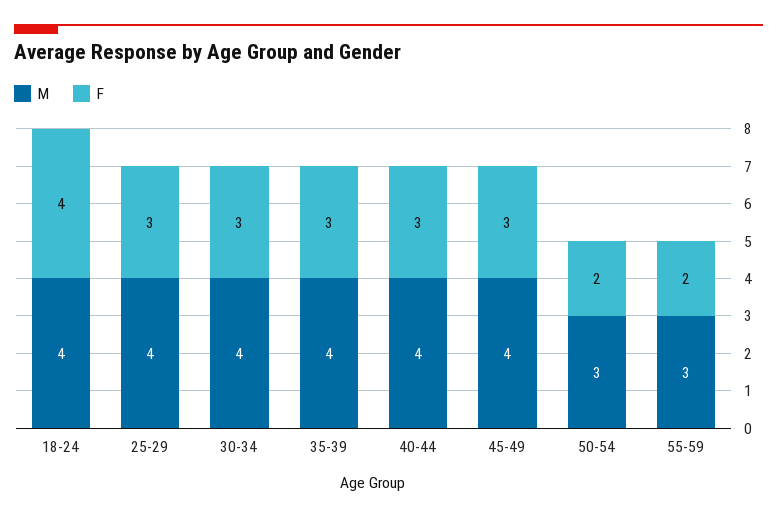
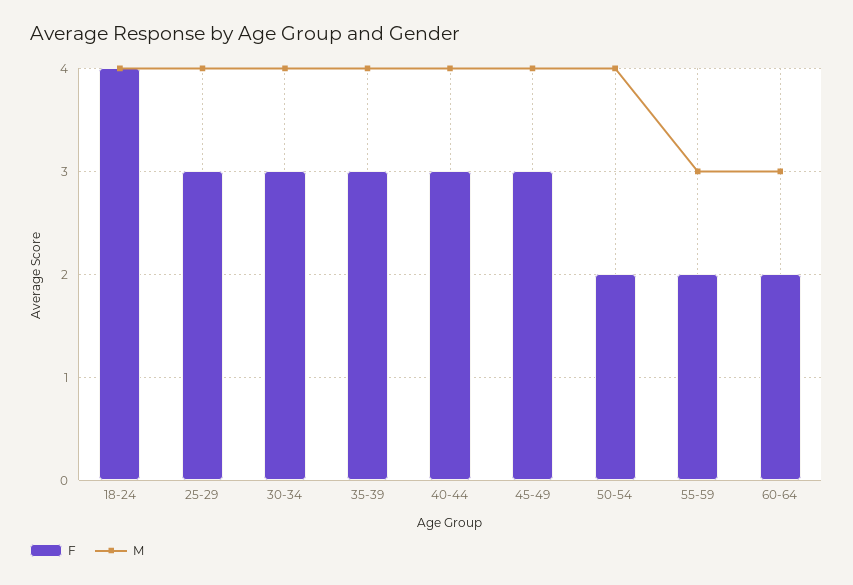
M, 50-54: 3 -> 4
F, 60-64: none -> 2
M, 60-64: none -> 3

